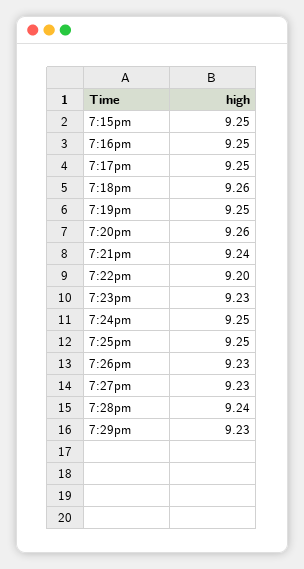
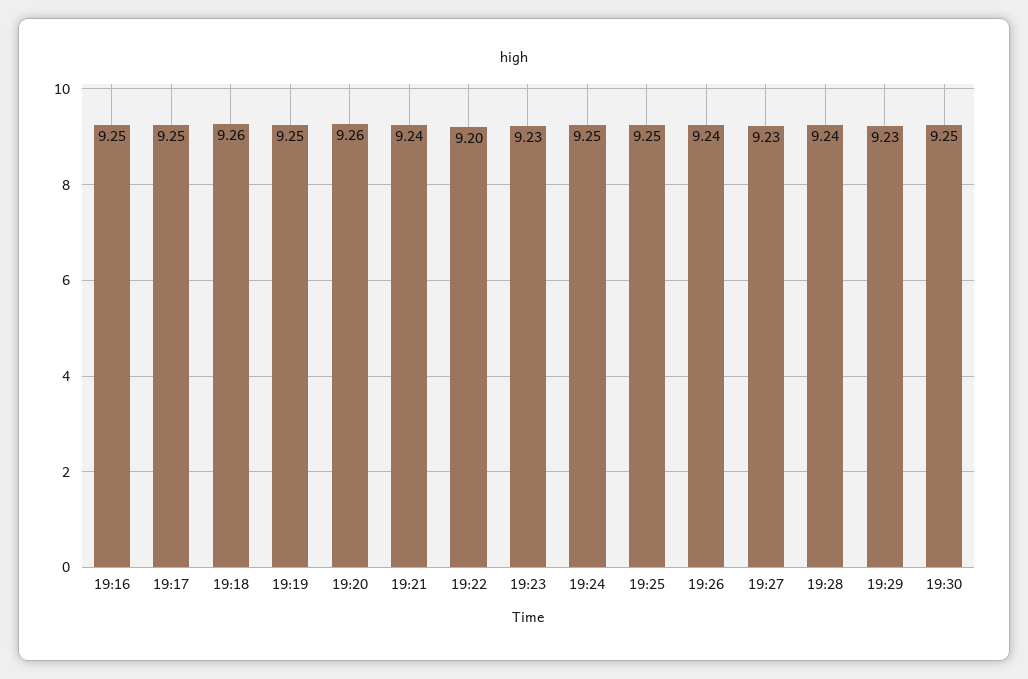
7:15pm: 9.25 -> none
7:26pm: 9.23 -> 9.24
19:30: none -> 9.25

